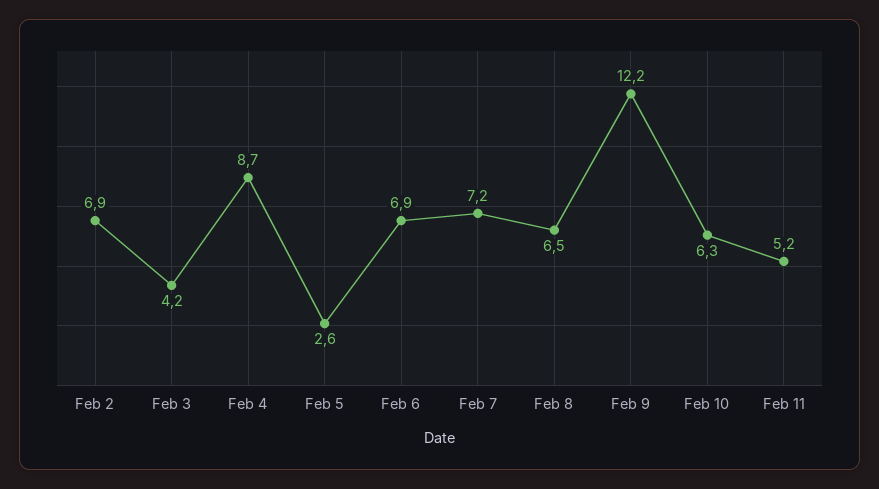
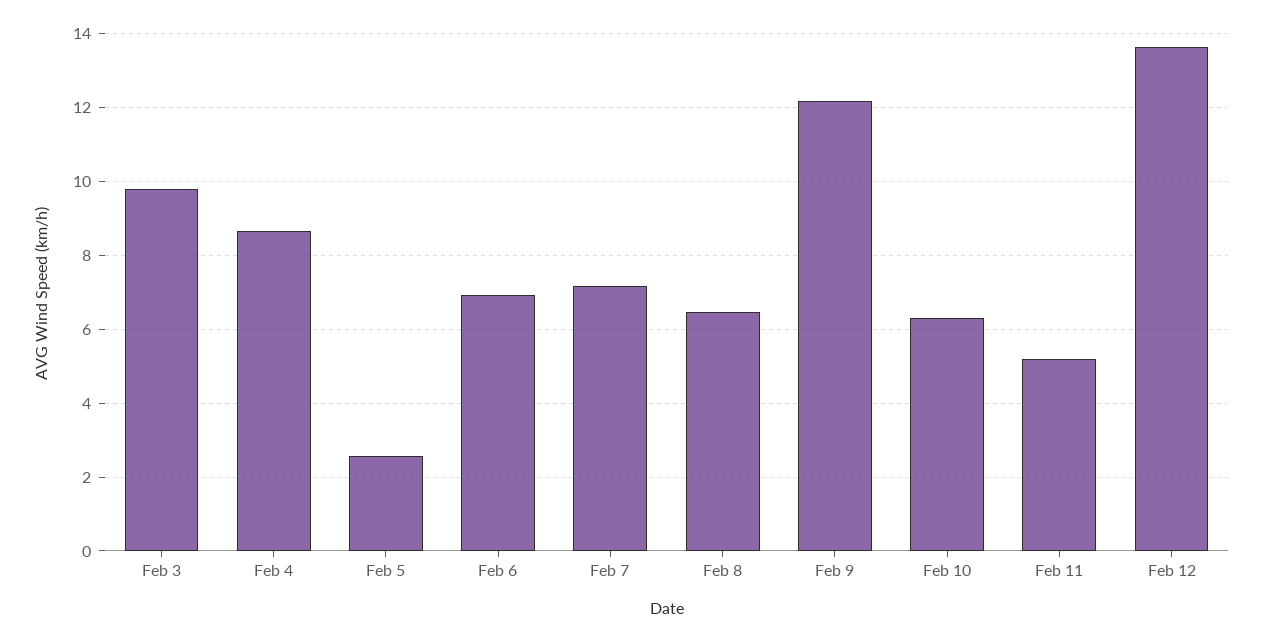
Feb 2: 6.9 -> none
Feb 3: 4.2 -> 9.8
Feb 12: none -> 13.6

